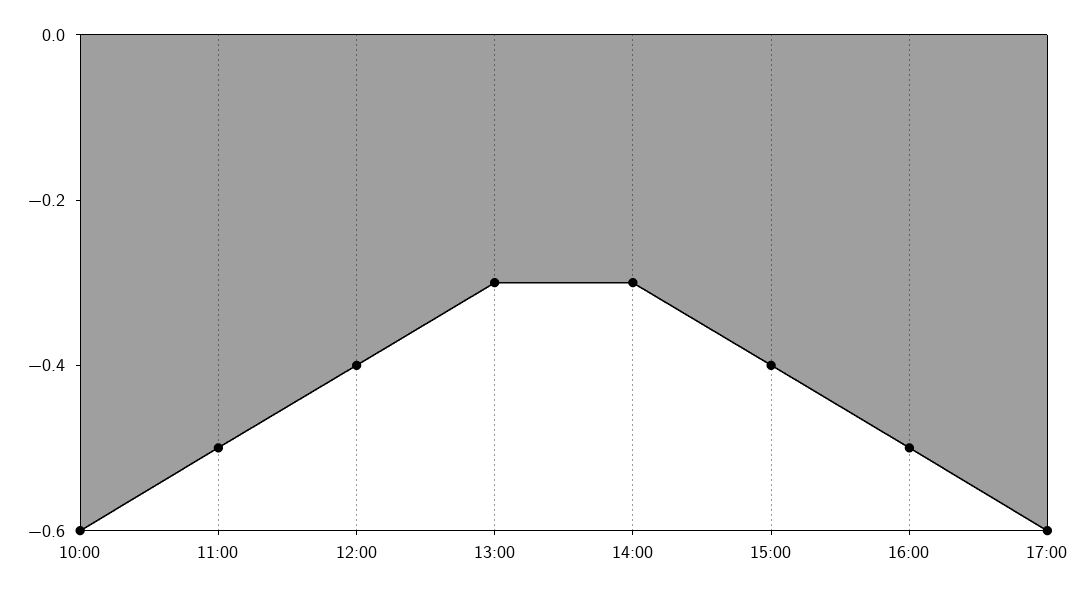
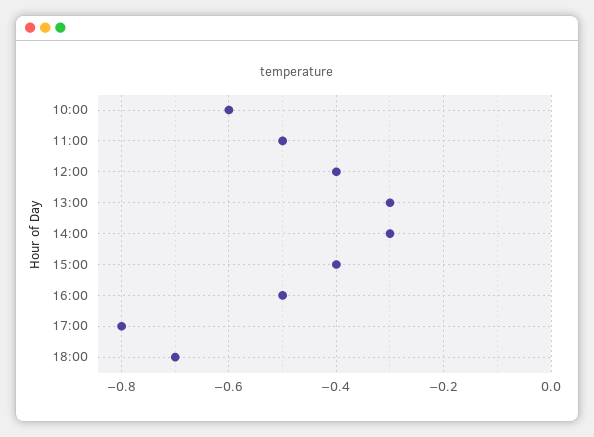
17:00: -0.6 -> -0.8
18:00: none -> -0.7

